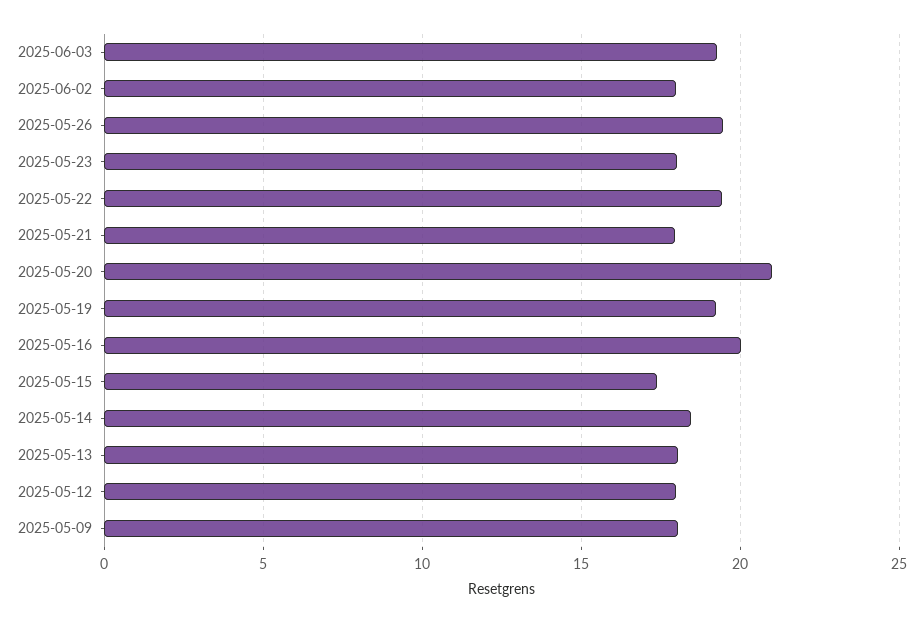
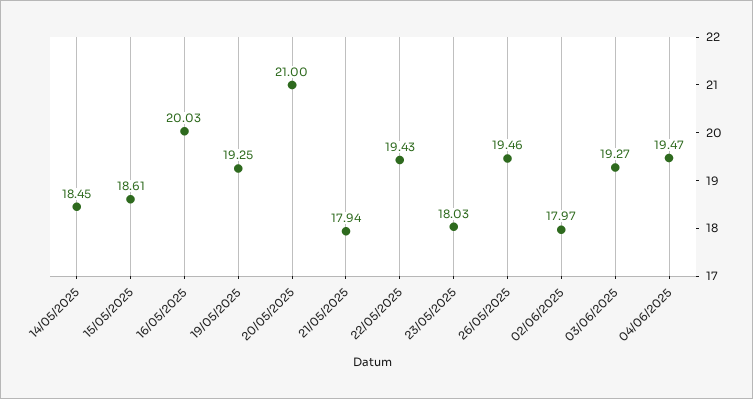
2025-05-15: 17.5 -> 18.61
2025-05-13: 18 -> none
2025-05-12: 18 -> none
2025-05-09: 18 -> none
04/06/2025: none -> 19.47

